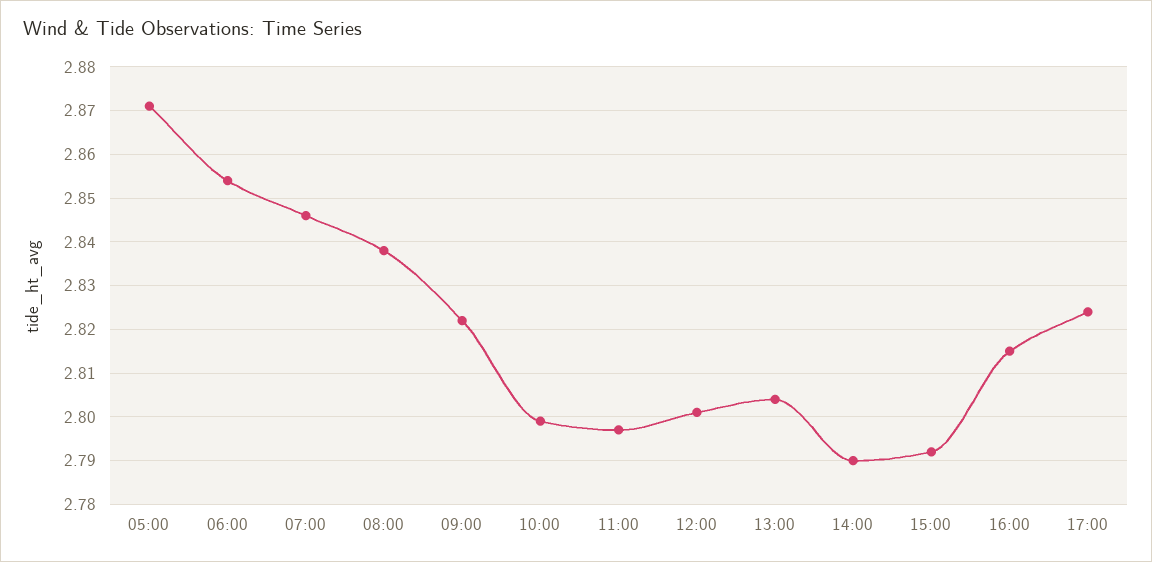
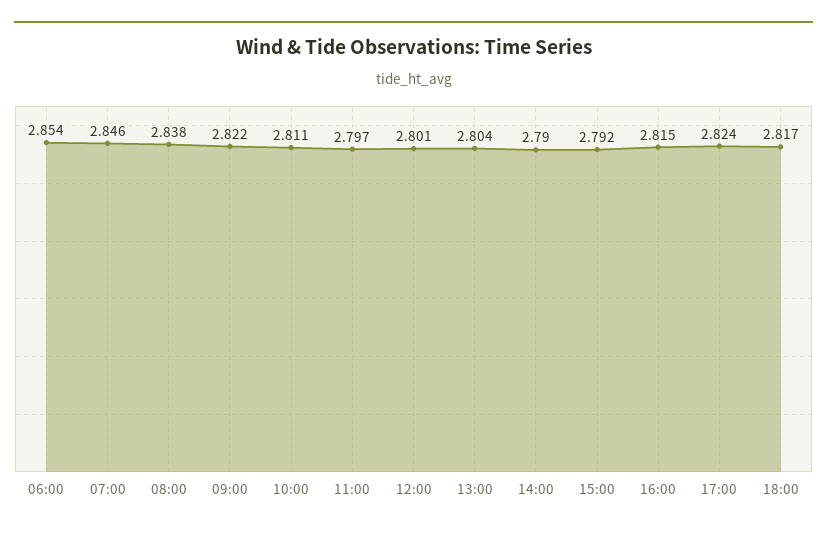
05:00: 2.87 -> none
10:00: 2.8 -> 2.811
18:00: none -> 2.817

